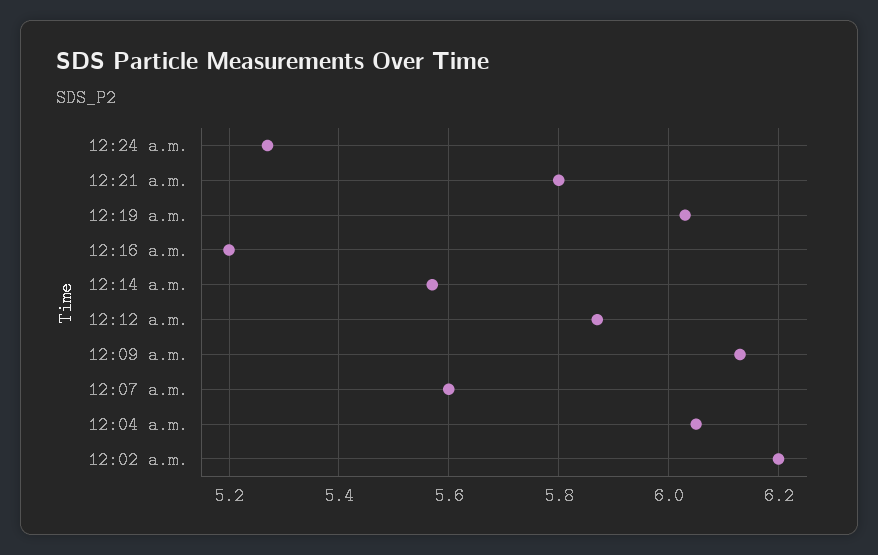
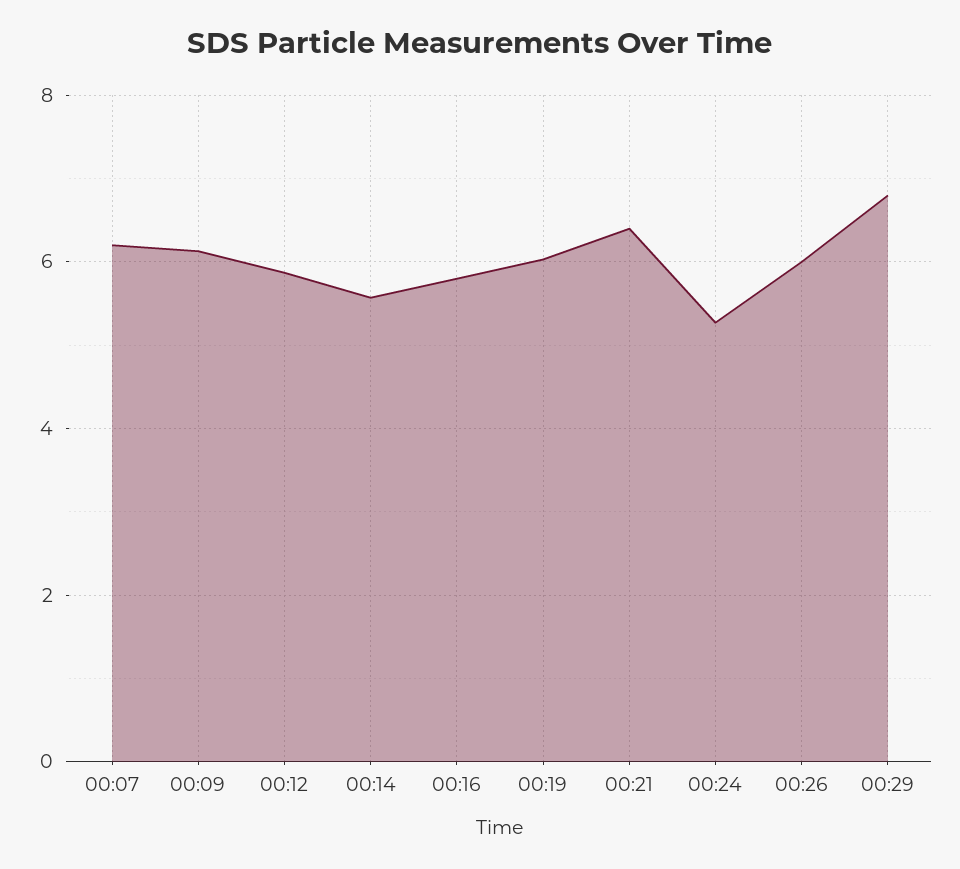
12:21 a.m.: 5.8 -> 6.4
12:16 a.m.: 5.2 -> 5.8
12:07 a.m.: 5.6 -> 6.2
12:04 a.m.: 6.05 -> none
12:02 a.m.: 6.2 -> none
00:26: none -> 6
00:29: none -> 6.8

